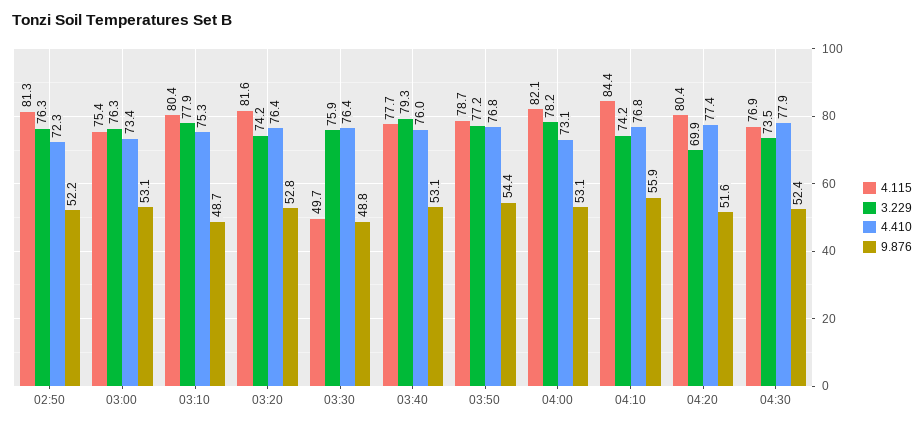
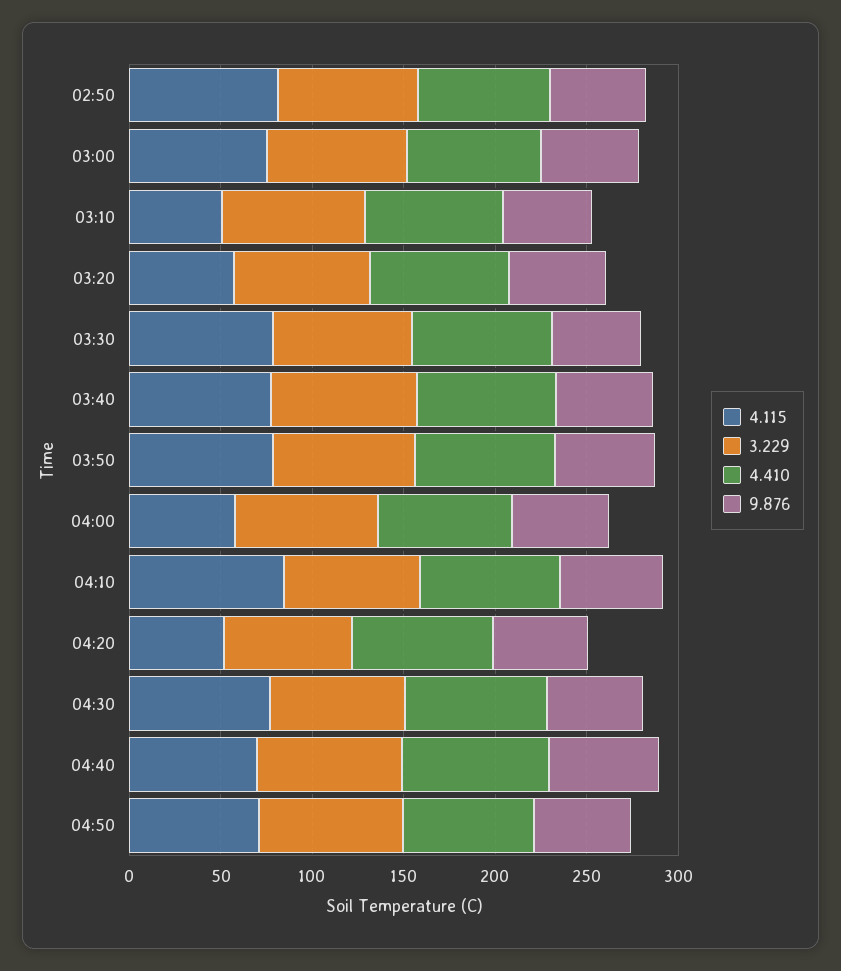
4.115, 03:10: 80.4 -> 50
4.115, 03:20: 81.6 -> 60
4.115, 03:30: 49.7 -> 80
4.115, 04:00: 82.1 -> 60
4.115, 04:20: 80.4 -> 50
4.115, 04:40: none -> 70
3.229, 04:40: none -> 80
4.410, 04:40: none -> 80
9.876, 04:40: none -> 60
4.115, 04:50: none -> 70
3.229, 04:50: none -> 80
4.410, 04:50: none -> 70
9.876, 04:50: none -> 50

